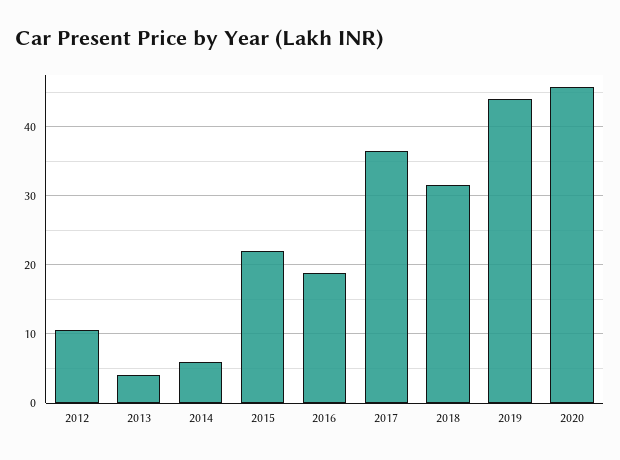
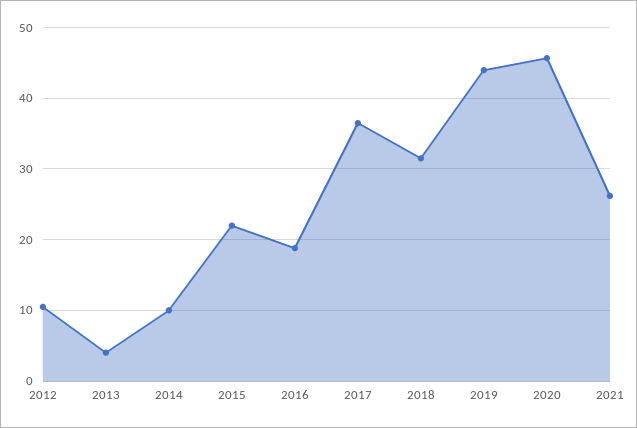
2014: 6 -> 10
2021: none -> 26

